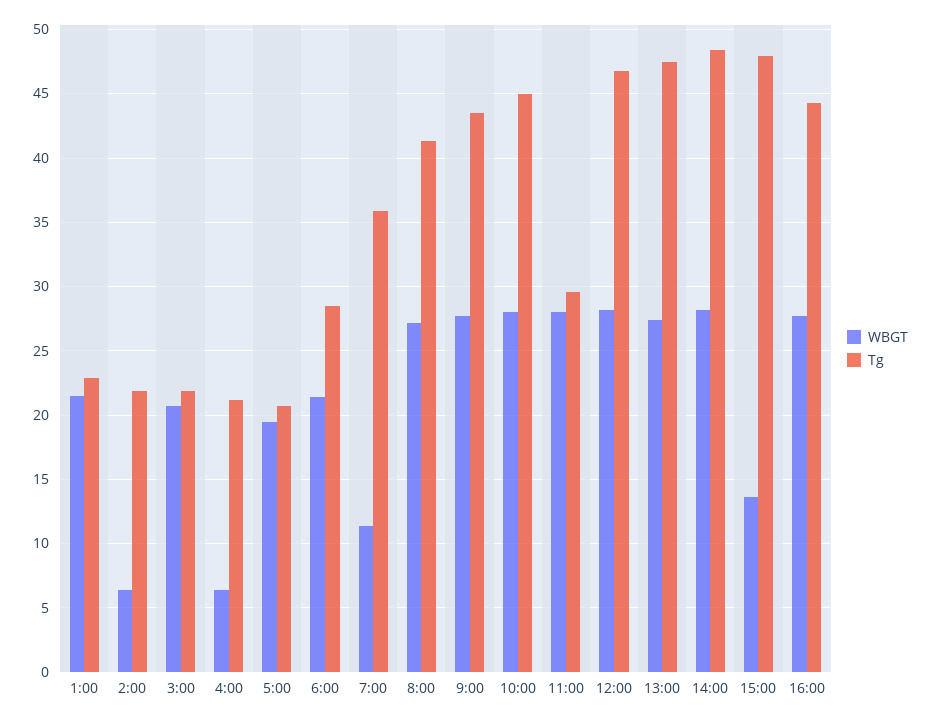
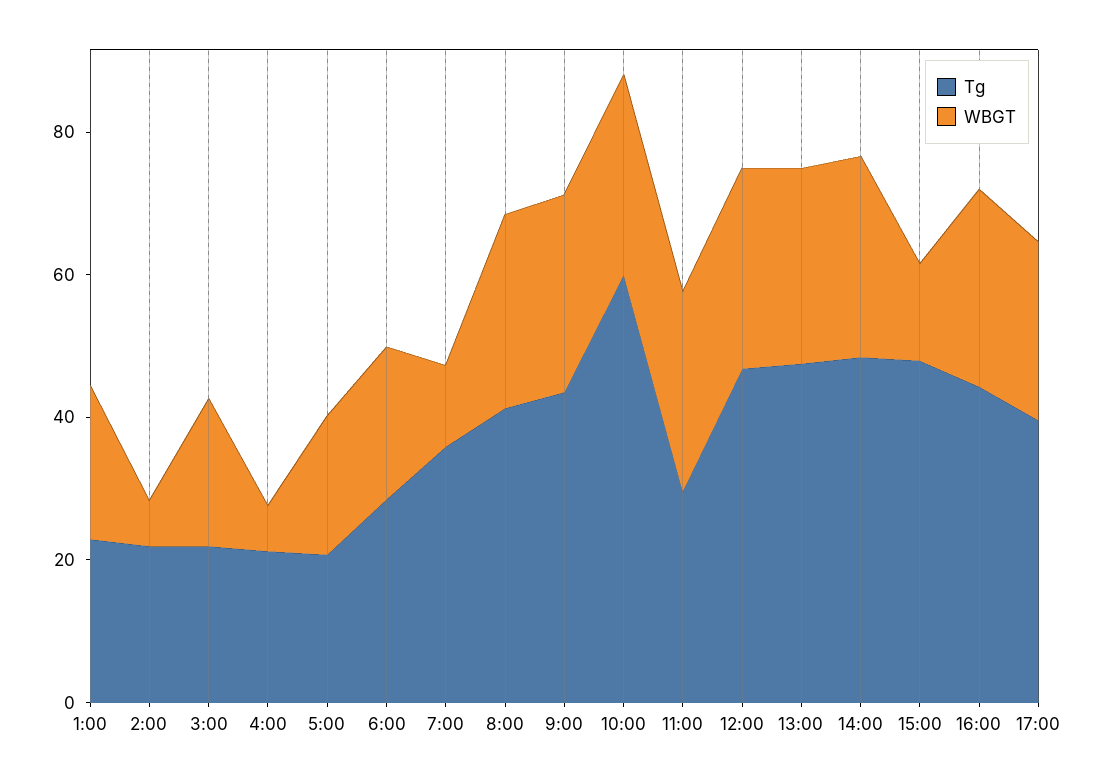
Tg, 10:00: 45 -> 60
Tg, 17:00: none -> 40
WBGT, 17:00: none -> 25

